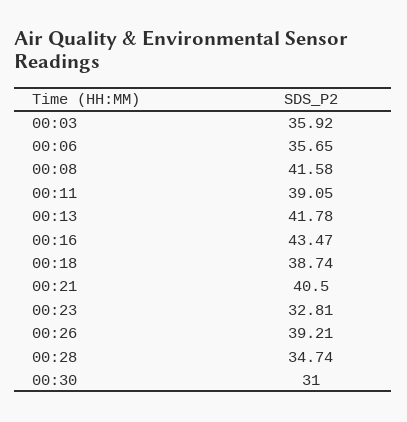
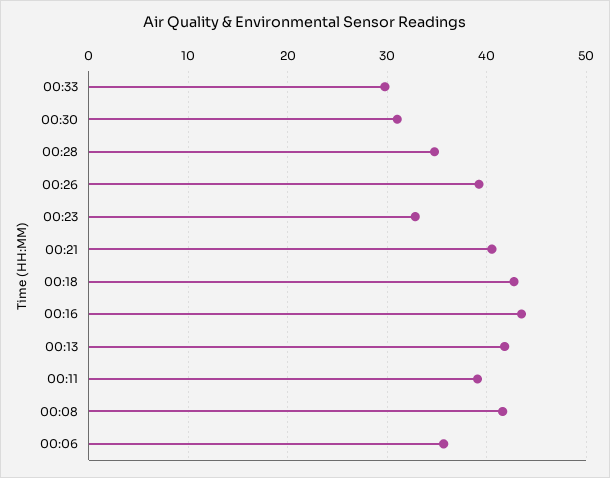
00:03: 35.92 -> none
00:18: 38.74 -> 43
00:33: none -> 30

